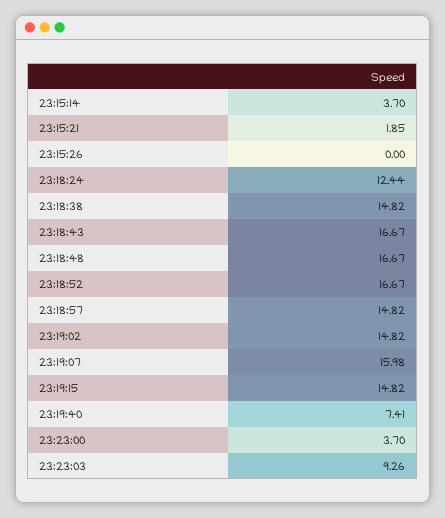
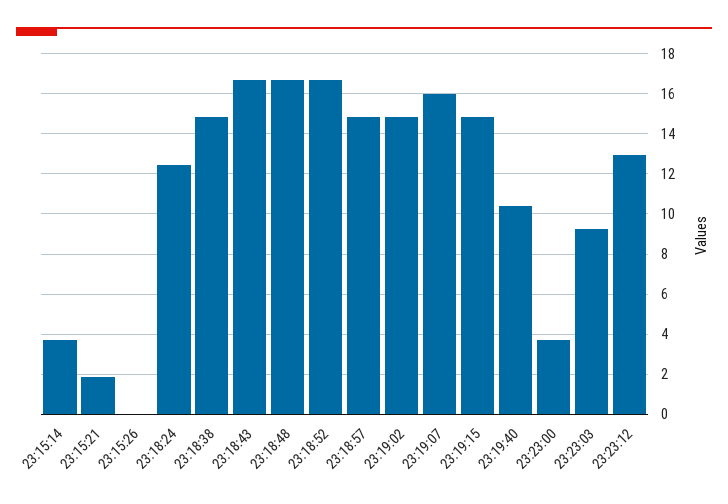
23:19:40: 7.41 -> 10.5
23:23:12: none -> 13

